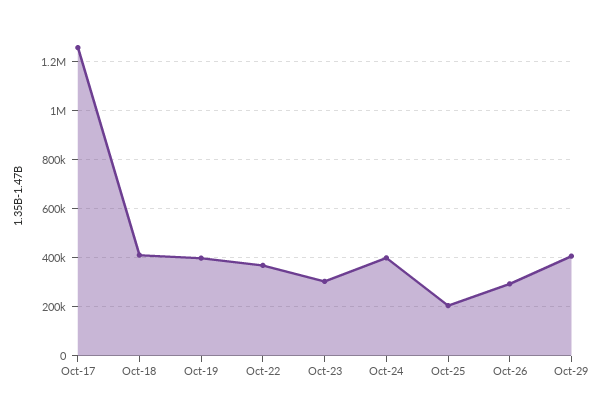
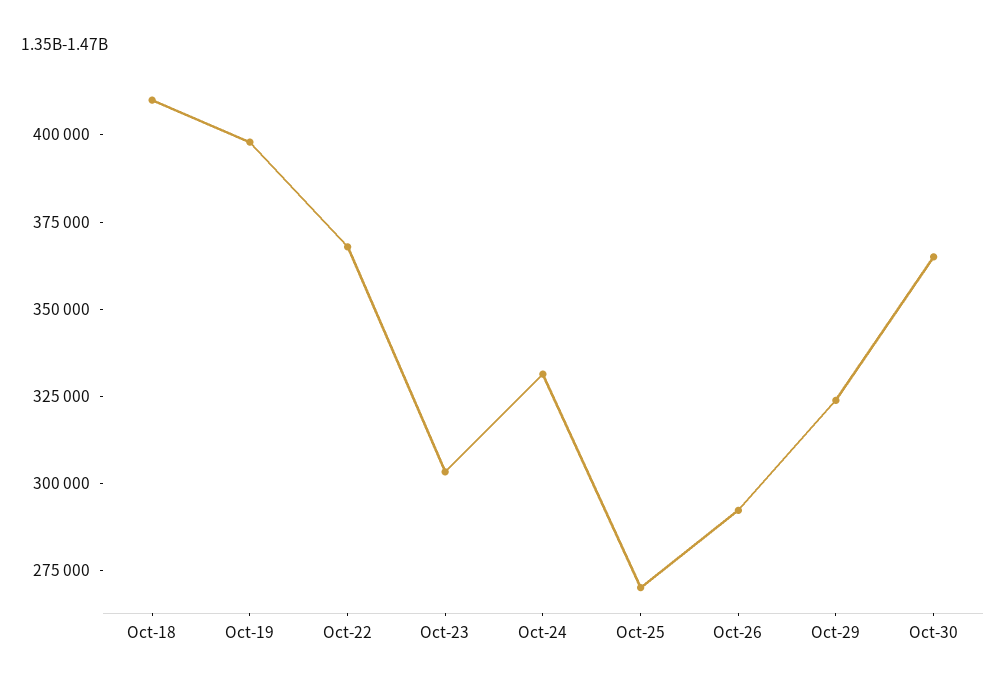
Oct-17: 1250000 -> none
Oct-24: 400000 -> 330000
Oct-25: 200000 -> 270000
Oct-29: 400000 -> 325000
Oct-30: none -> 365000

